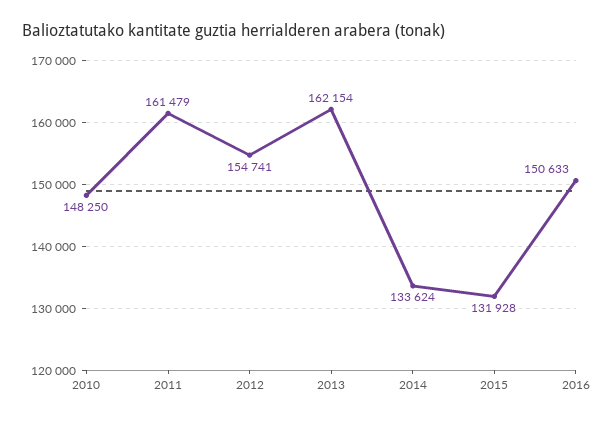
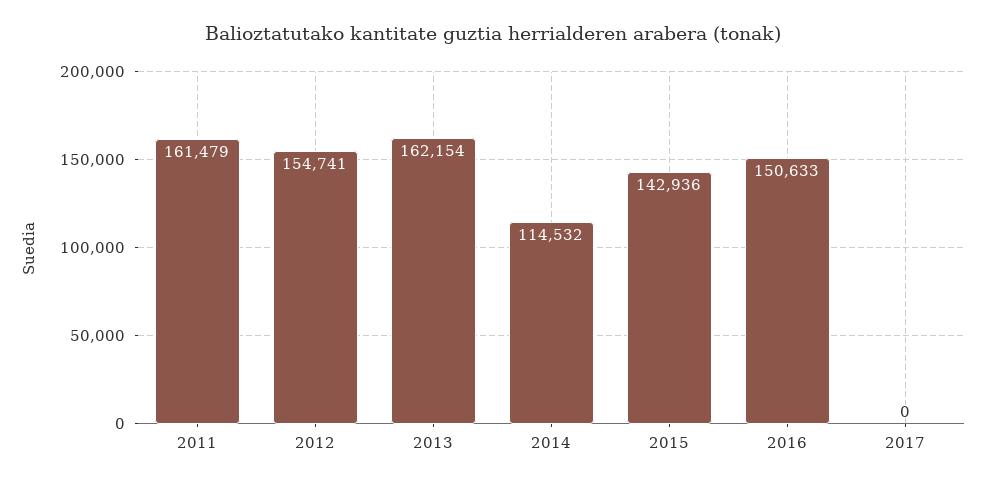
2010: 148250 -> none
2014: 133624 -> 114532
2015: 131928 -> 142936
2017: none -> 0

